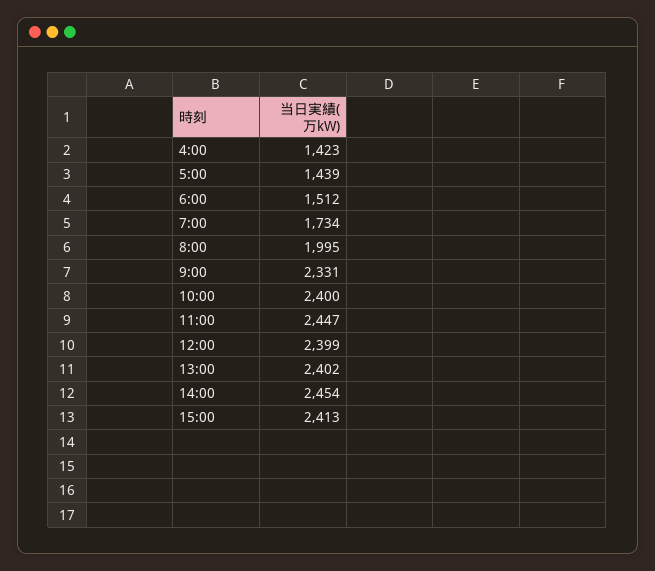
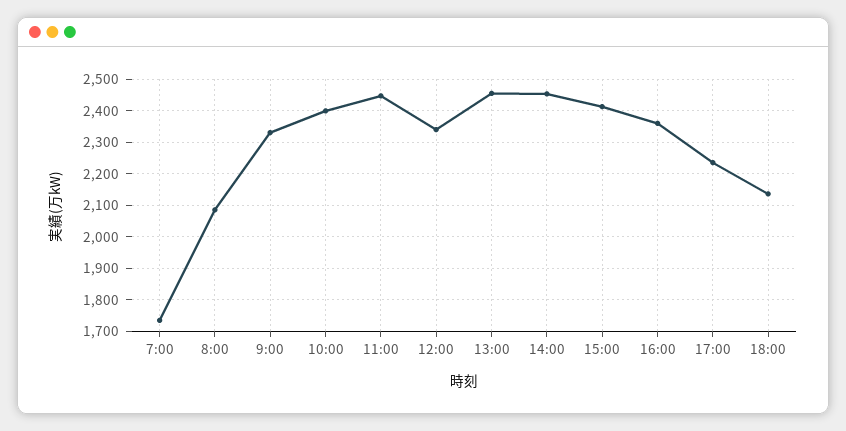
4:00: 1423 -> none
5:00: 1439 -> none
6:00: 1512 -> none
8:00: 1995 -> 2080
12:00: 2399 -> 2340
13:00: 2402 -> 2460
16:00: none -> 2360
17:00: none -> 2240
18:00: none -> 2140

